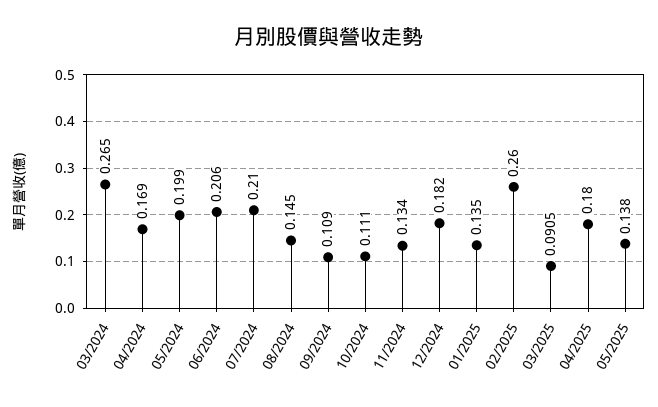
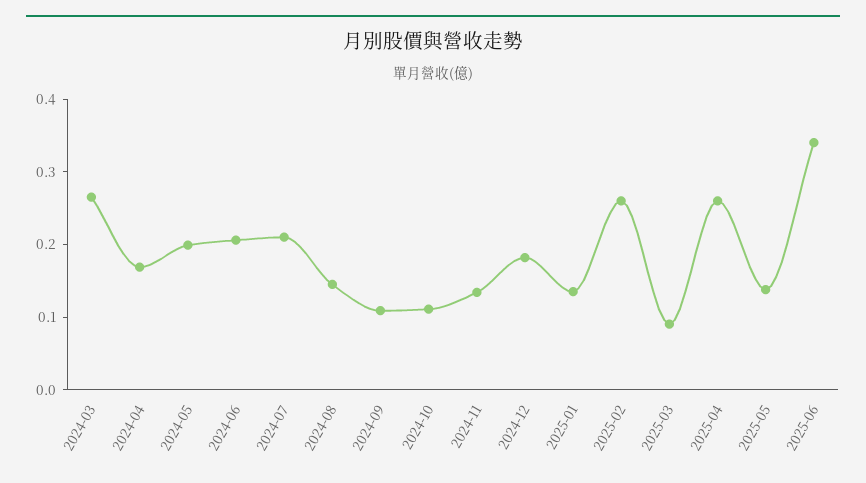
04/2025: 0.18 -> 0.26
2025-06: none -> 0.34

